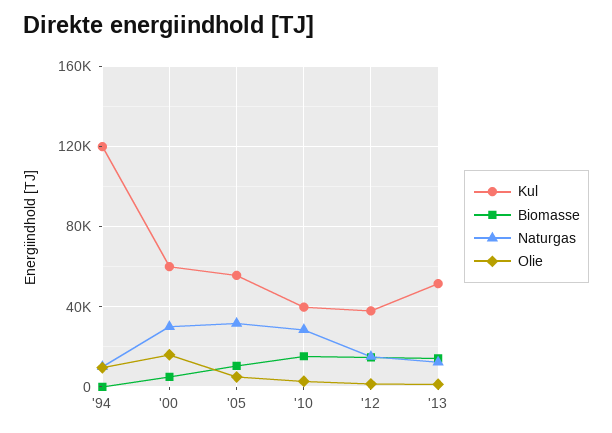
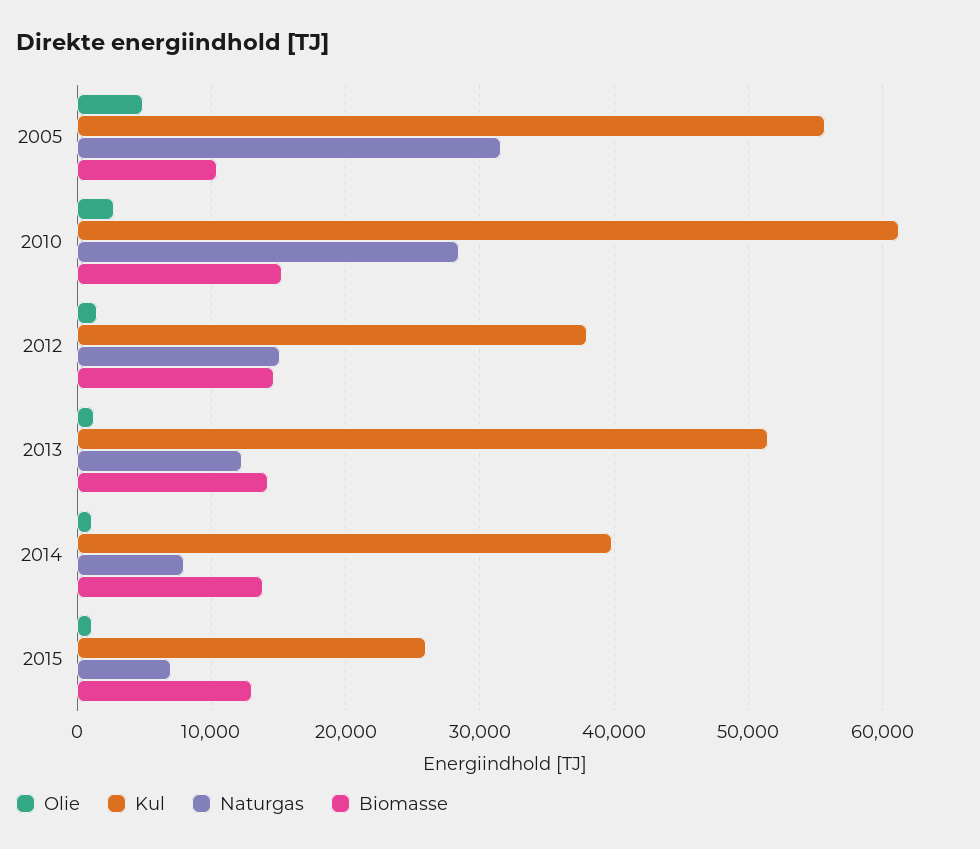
Kul, '94: 120000 -> none
Biomasse, '94: 0 -> none
Naturgas, '94: 10000 -> none
Olie, '94: 10000 -> none
Kul, '00: 60000 -> none
Biomasse, '00: 5000 -> none
Naturgas, '00: 30000 -> none
Olie, '00: 15000 -> none
Kul, '10: 40000 -> 61000
Olie, 2014: none -> 1000
Kul, 2014: none -> 40000
Naturgas, 2014: none -> 8000
Biomasse, 2014: none -> 14000
Olie, 2015: none -> 1000
Kul, 2015: none -> 26000
Naturgas, 2015: none -> 7000
Biomasse, 2015: none -> 13000

